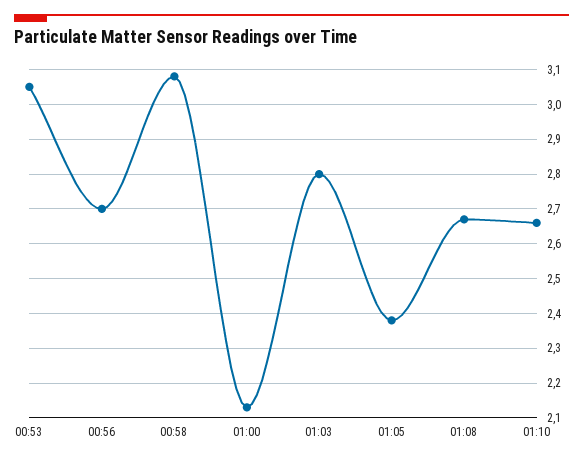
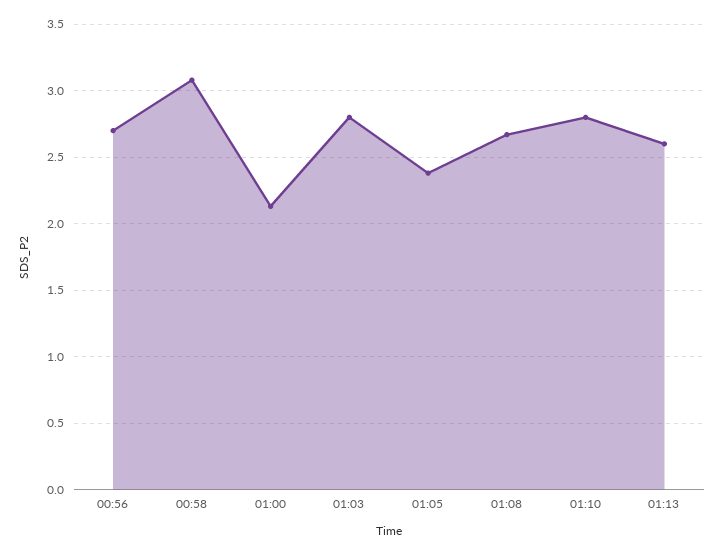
00:53: 3.05 -> none
01:10: 2.65 -> 2.8
01:13: none -> 2.6

